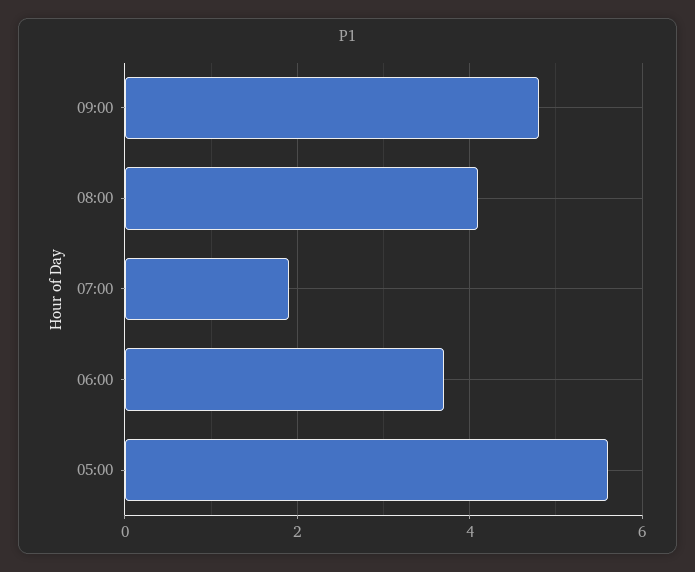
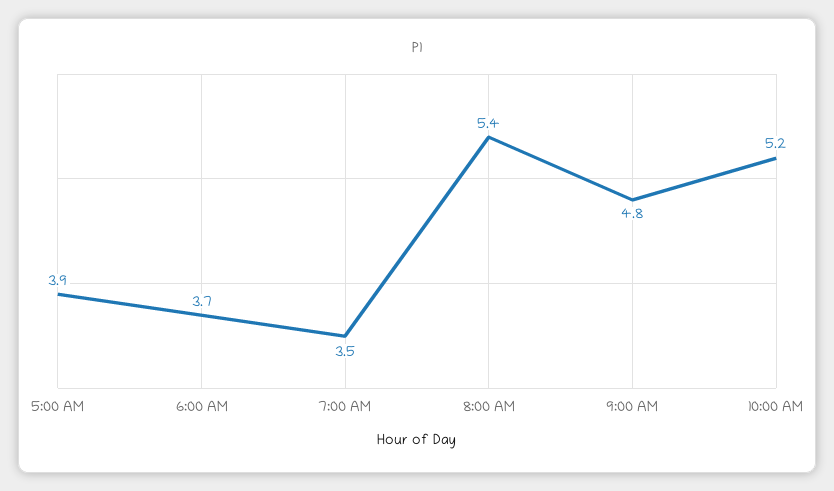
08:00: 4 -> 5.4
07:00: 2 -> 3.5
05:00: 5.5 -> 3.9
10:00 AM: none -> 5.2

